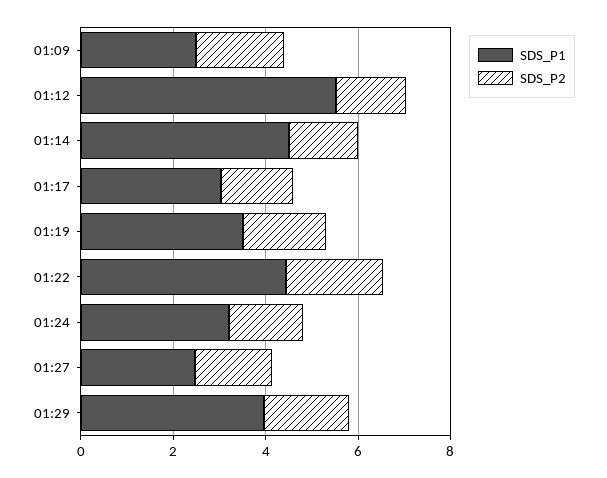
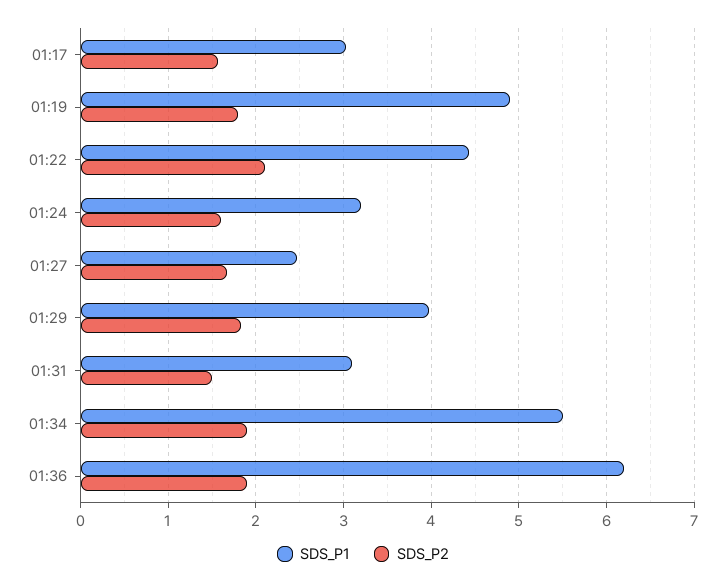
SDS_P1, 01:09: 2.5 -> none
SDS_P2, 01:09: 2 -> none
SDS_P1, 01:12: 5.5 -> none
SDS_P2, 01:12: 1.5 -> none
SDS_P1, 01:14: 4.5 -> none
SDS_P2, 01:14: 1.5 -> none
SDS_P1, 01:19: 3.5 -> 4.9
SDS_P1, 01:31: none -> 3.1
SDS_P2, 01:31: none -> 1.5
SDS_P1, 01:34: none -> 5.5
SDS_P2, 01:34: none -> 1.9
SDS_P1, 01:36: none -> 6.2
SDS_P2, 01:36: none -> 1.9

